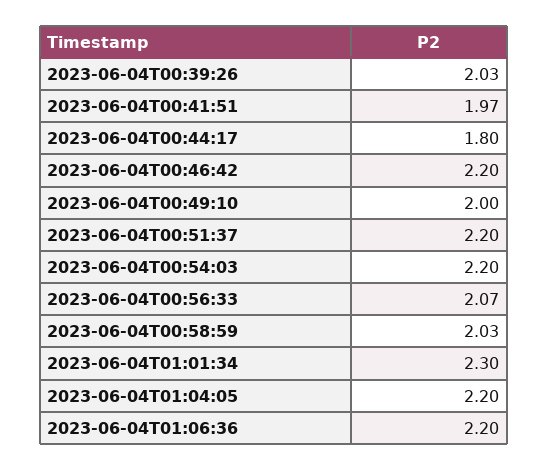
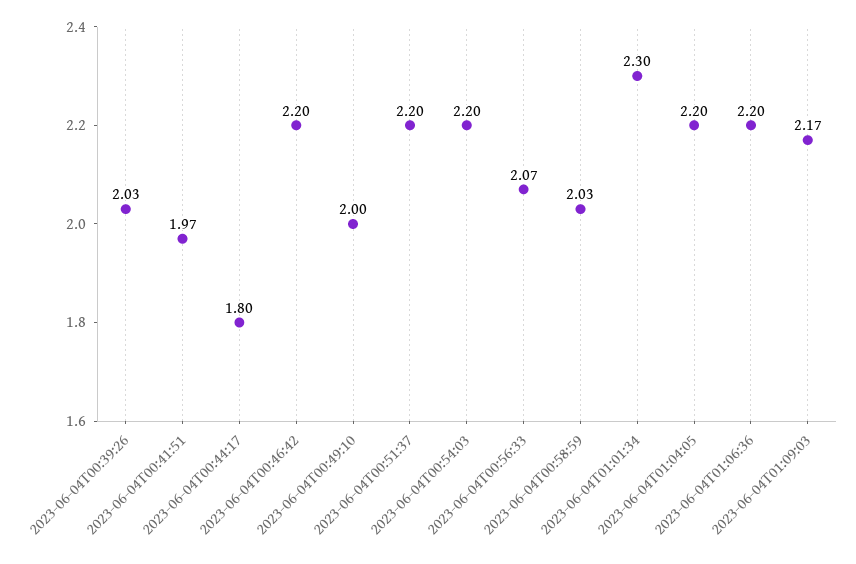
2023-06-04T01:09:03: none -> 2.17

